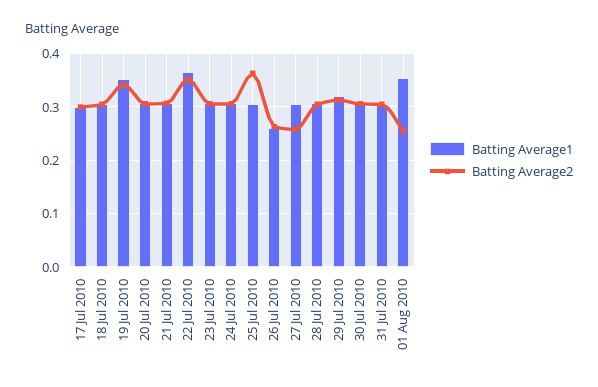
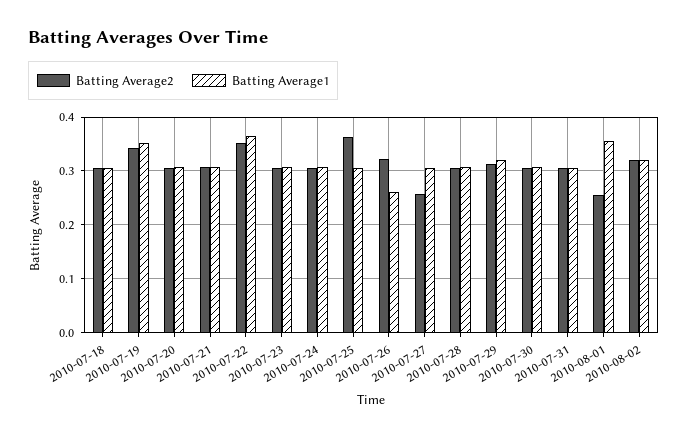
Batting Average1, 17 Jul 2010: 0.3 -> none
Batting Average2, 17 Jul 2010: 0.3 -> none
Batting Average2, 26 Jul 2010: 0.26 -> 0.32
Batting Average2, 2010-08-02: none -> 0.32
Batting Average1, 2010-08-02: none -> 0.32

